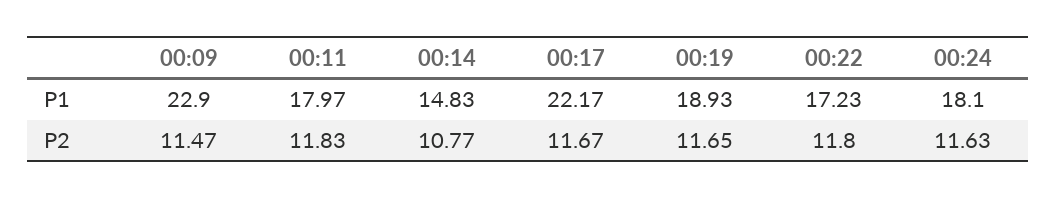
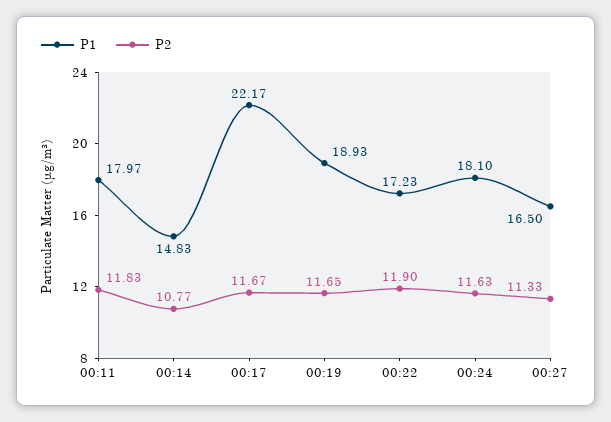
P1, 00:09: 22.9 -> none
P2, 00:09: 11.47 -> none
P2, 00:22: 11.8 -> 11.9
P1, 00:27: none -> 16.5
P2, 00:27: none -> 11.33

